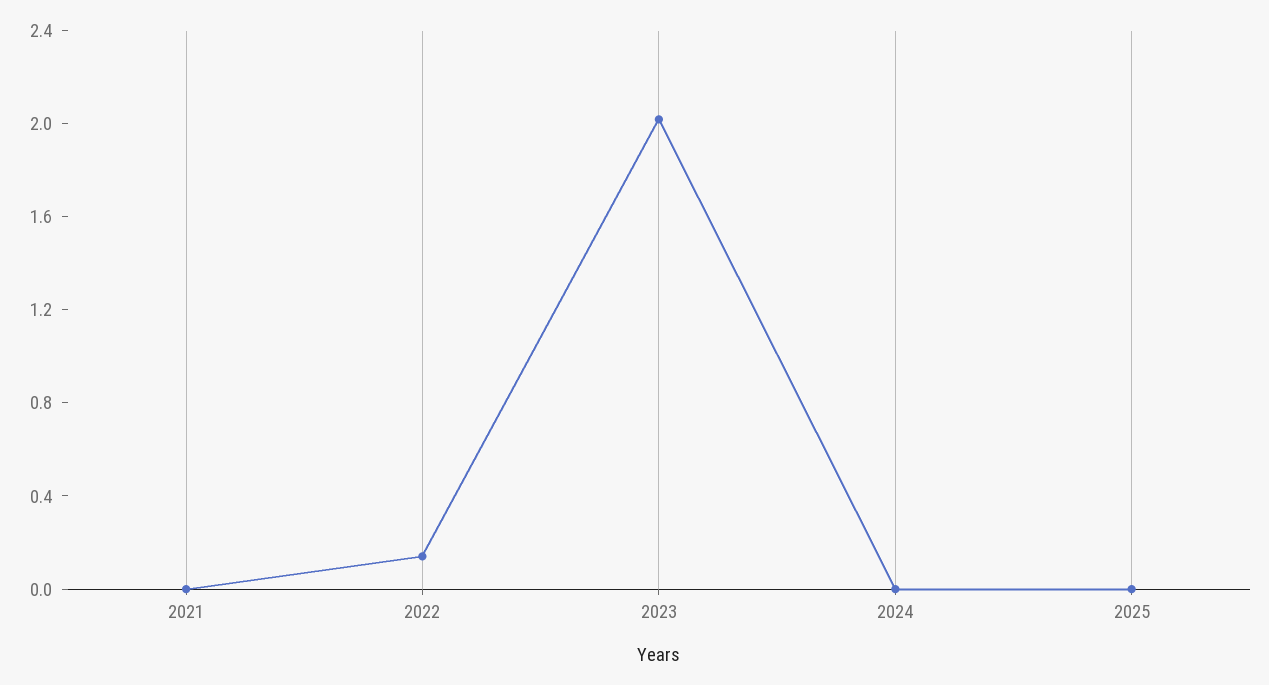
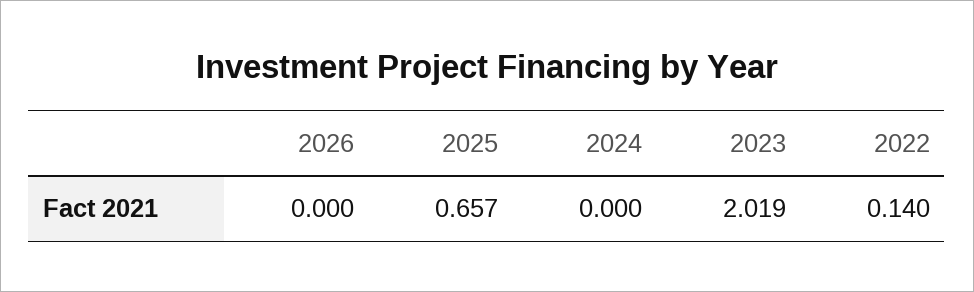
2021: 0 -> none
2025: 0 -> 0.657
2026: none -> 0

